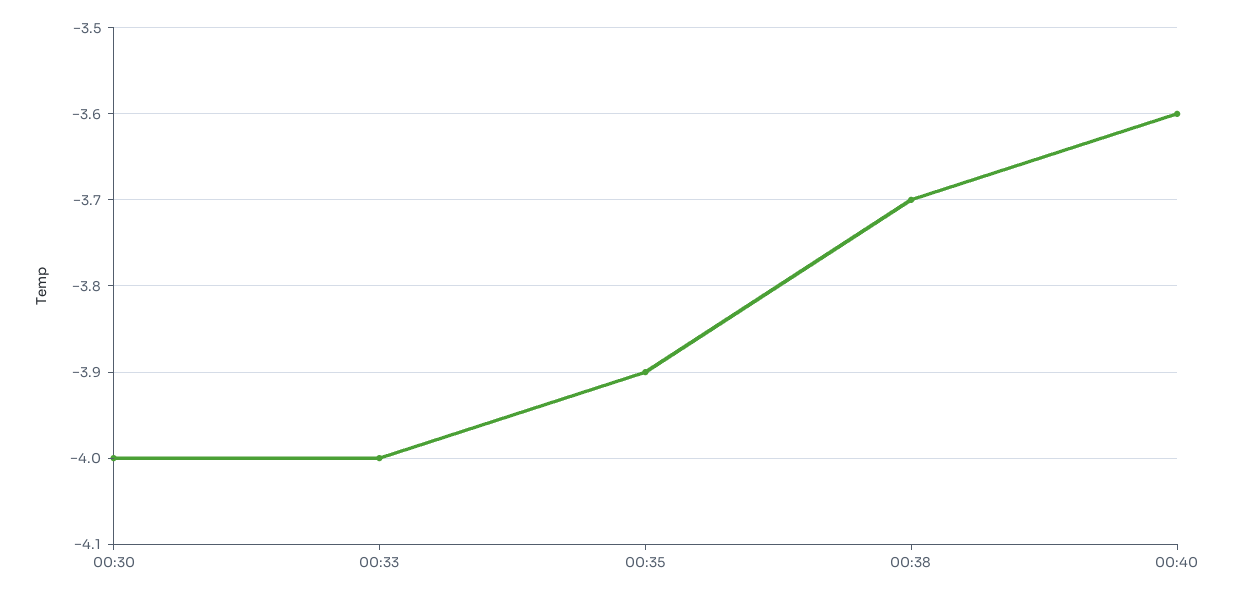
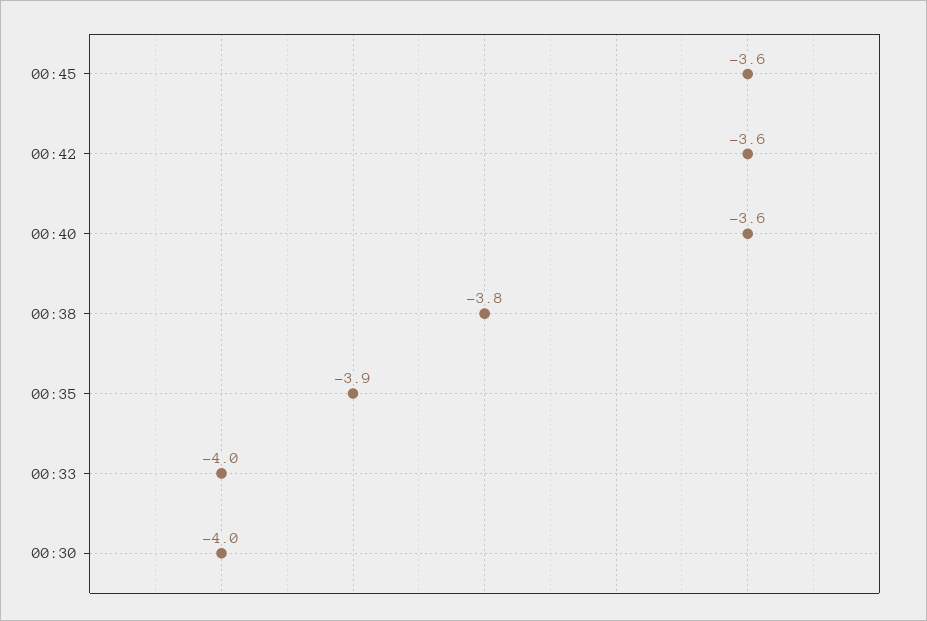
00:38: -3.7 -> -3.8
00:45: none -> -3.6
00:42: none -> -3.6

